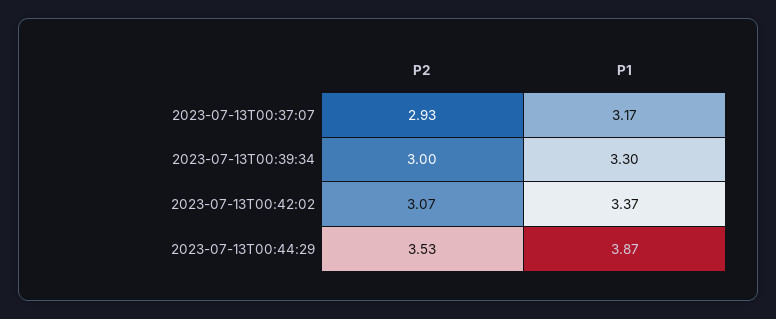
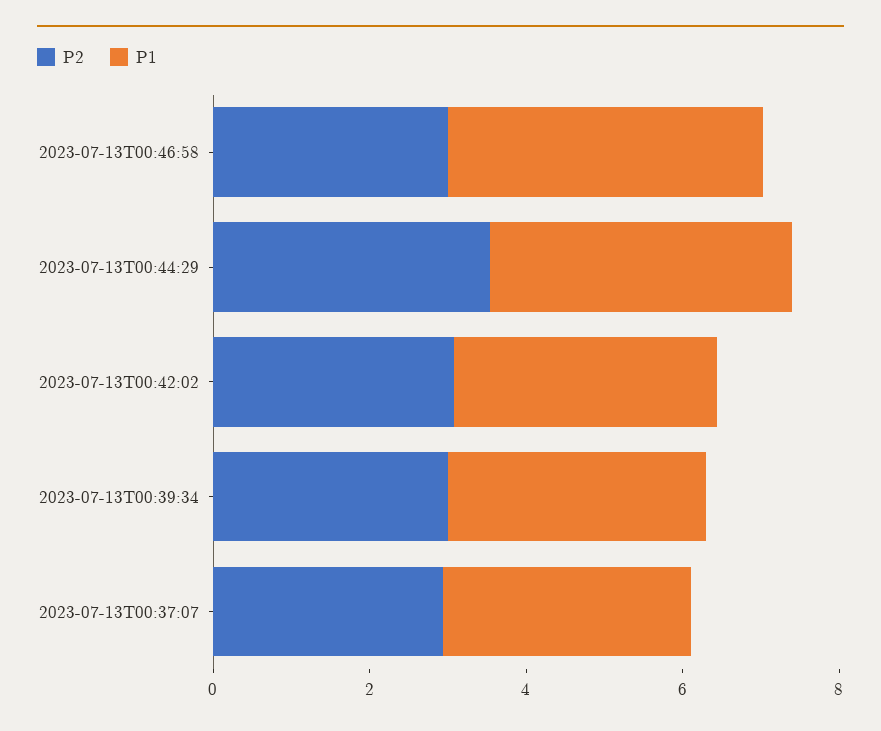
P2, 2023-07-13T00:46:58: none -> 3
P1, 2023-07-13T00:46:58: none -> 4

